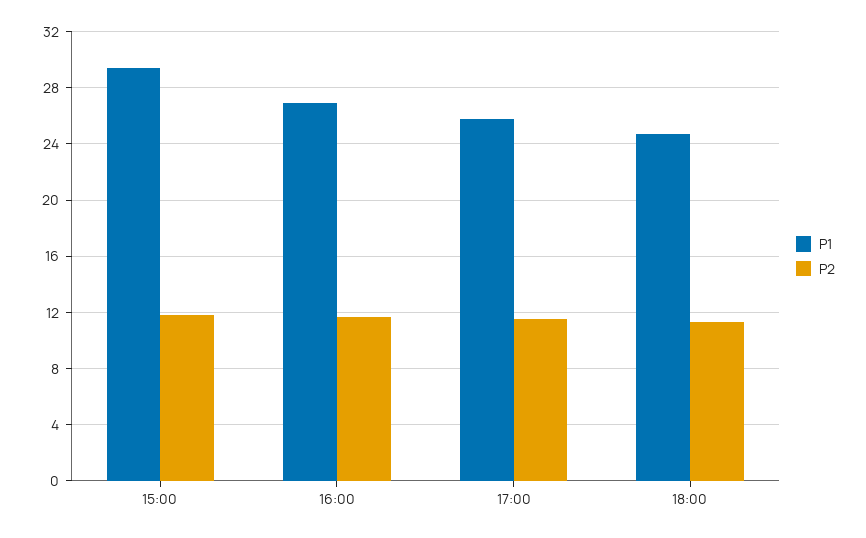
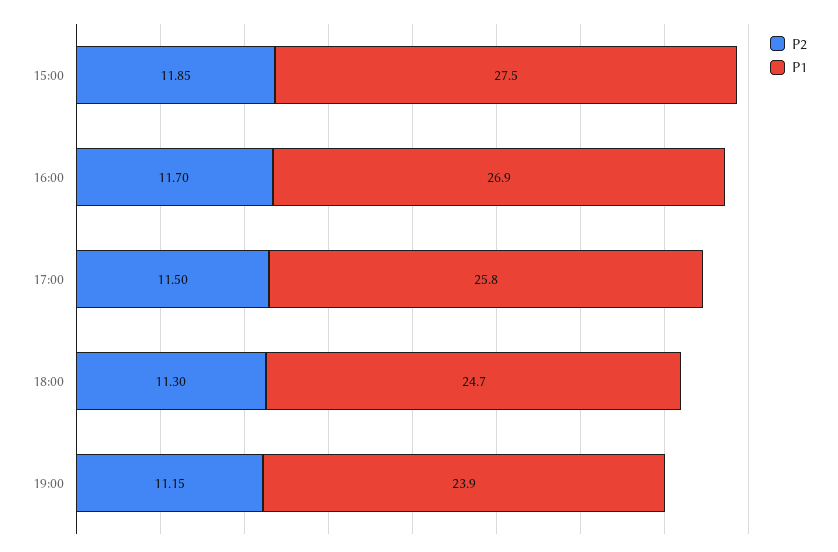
P1, 15:00: 29.5 -> 27.5
P2, 19:00: none -> 11.15
P1, 19:00: none -> 23.9

